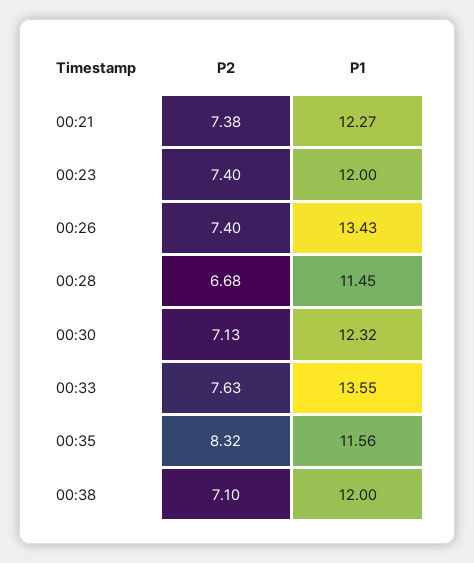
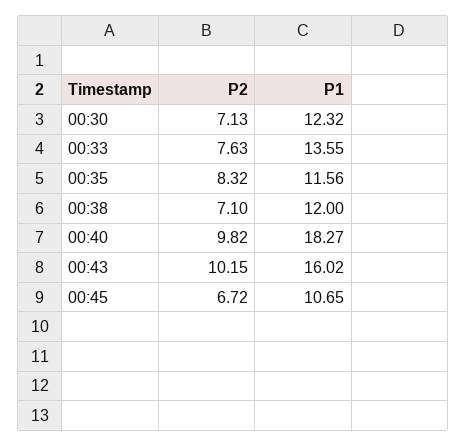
P2, 00:21: 7.38 -> none
P1, 00:21: 12.27 -> none
P2, 00:23: 7.4 -> none
P1, 00:23: 12 -> none
P2, 00:26: 7.4 -> none
P1, 00:26: 13.43 -> none
P2, 00:28: 6.68 -> none
P1, 00:28: 11.45 -> none
P2, 00:40: none -> 9.82
P1, 00:40: none -> 18.27
P2, 00:43: none -> 10.15
P1, 00:43: none -> 16.02
P2, 00:45: none -> 6.72
P1, 00:45: none -> 10.65

